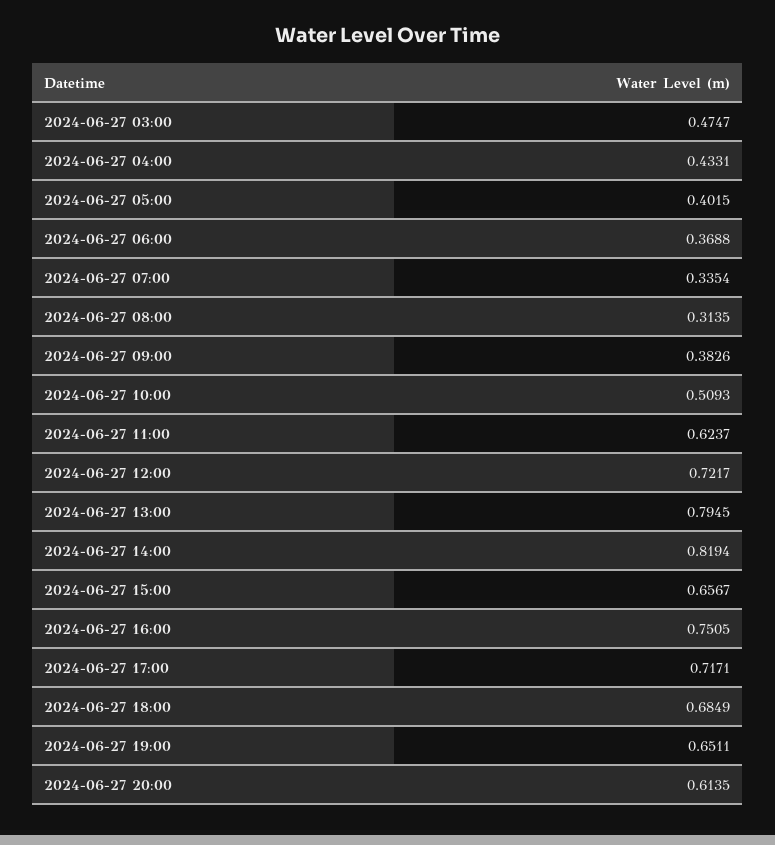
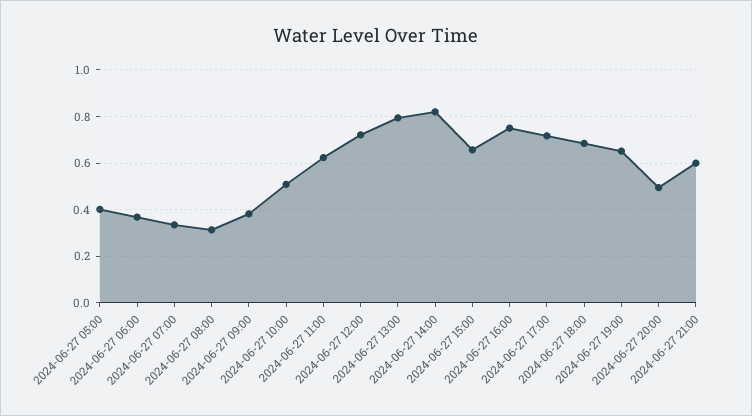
2024-06-27 03:00: 0.4747 -> none
2024-06-27 04:00: 0.4331 -> none
2024-06-27 20:00: 0.6135 -> 0.5
2024-06-27 21:00: none -> 0.6

